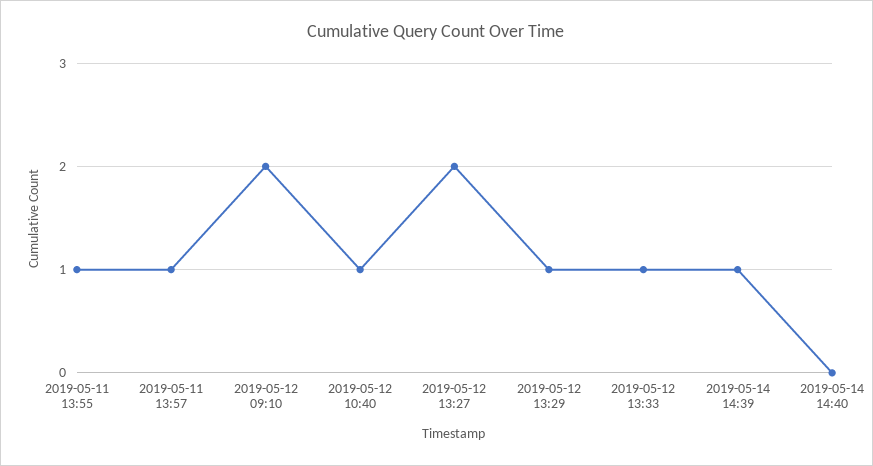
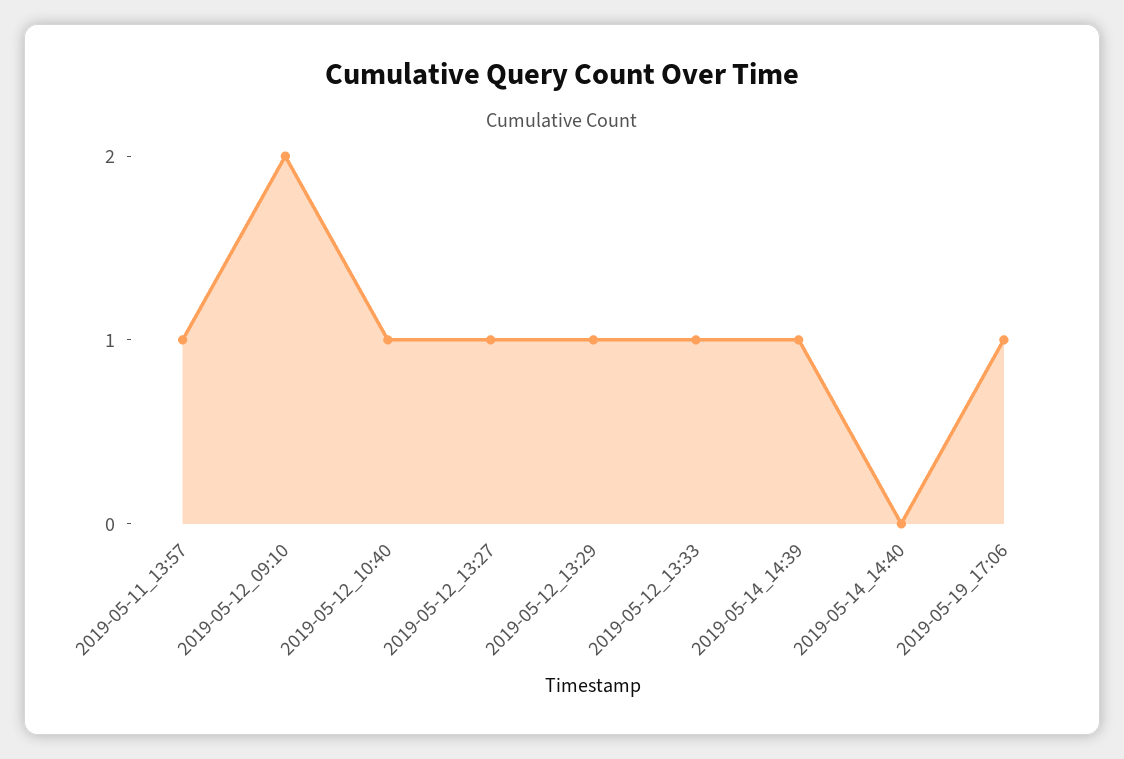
2019-05-11 13:55: 1 -> none
2019-05-12 13:27: 2 -> 1
2019-05-19_17:06: none -> 1

